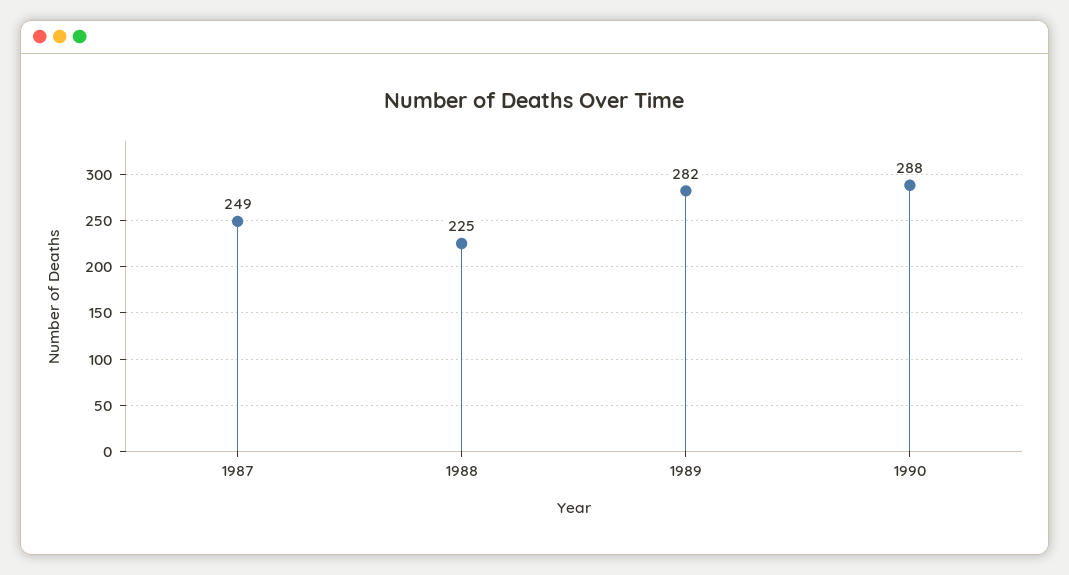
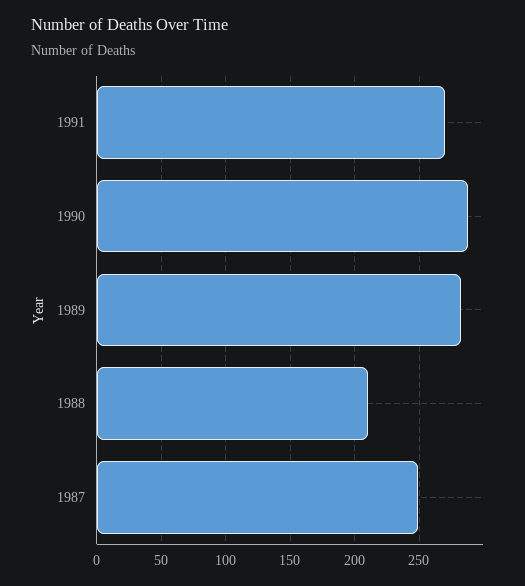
1988: 225 -> 210
1991: none -> 270

